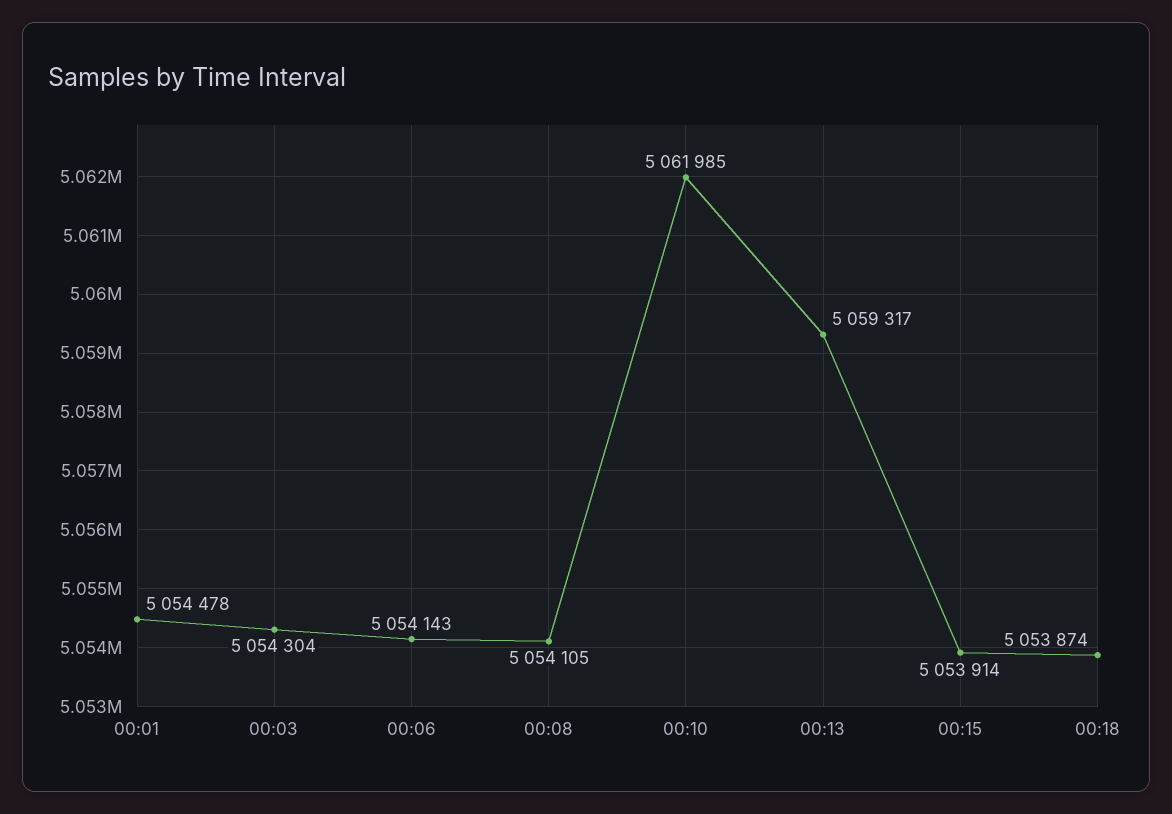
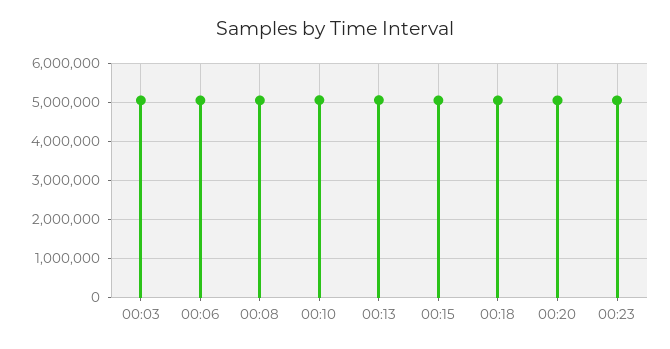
00:01: 5054478 -> none
00:20: none -> 5000000
00:23: none -> 5000000

